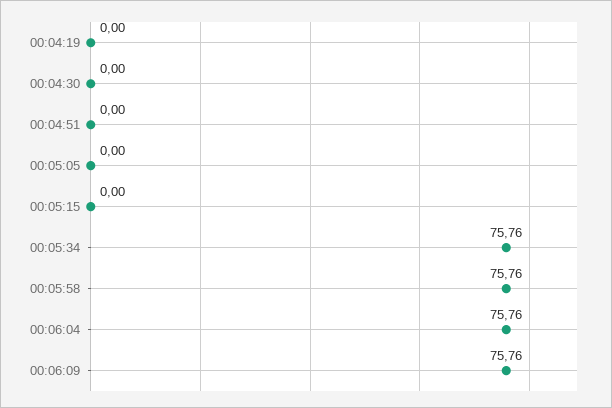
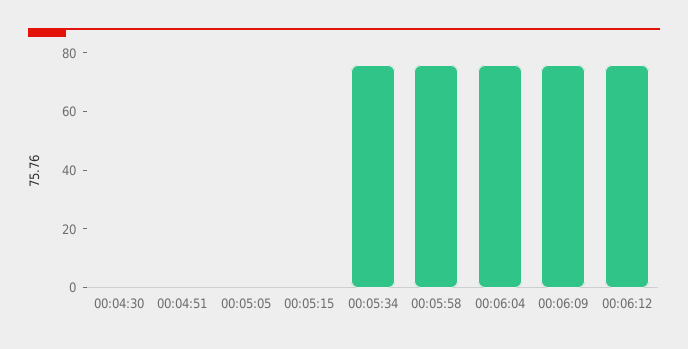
00:04:19: 0 -> none
00:06:12: none -> 75

